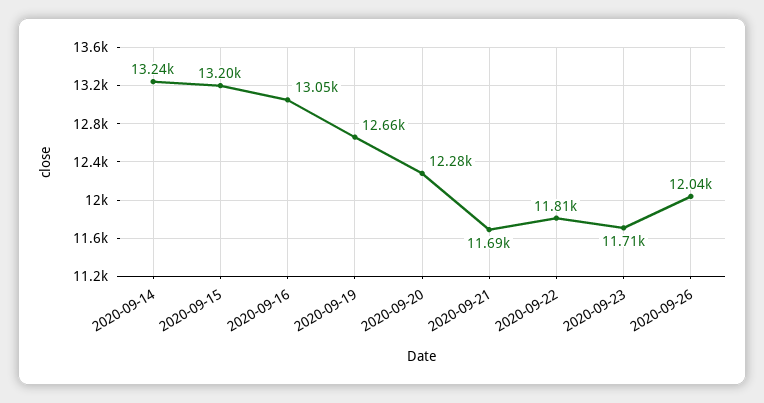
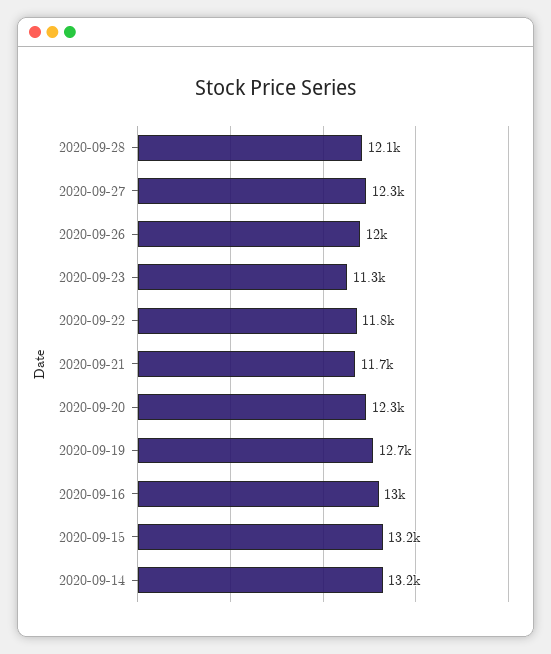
2020-09-23: 11710 -> 11300
2020-09-28: none -> 12100
2020-09-27: none -> 12300

